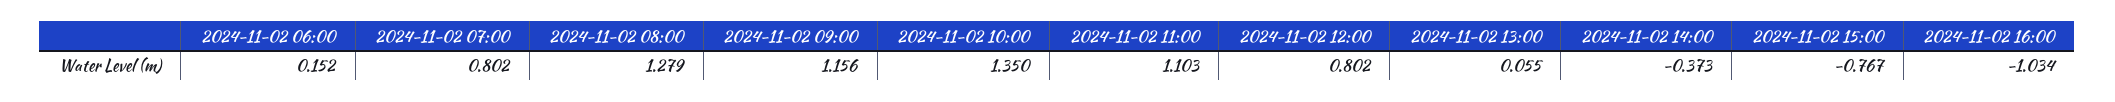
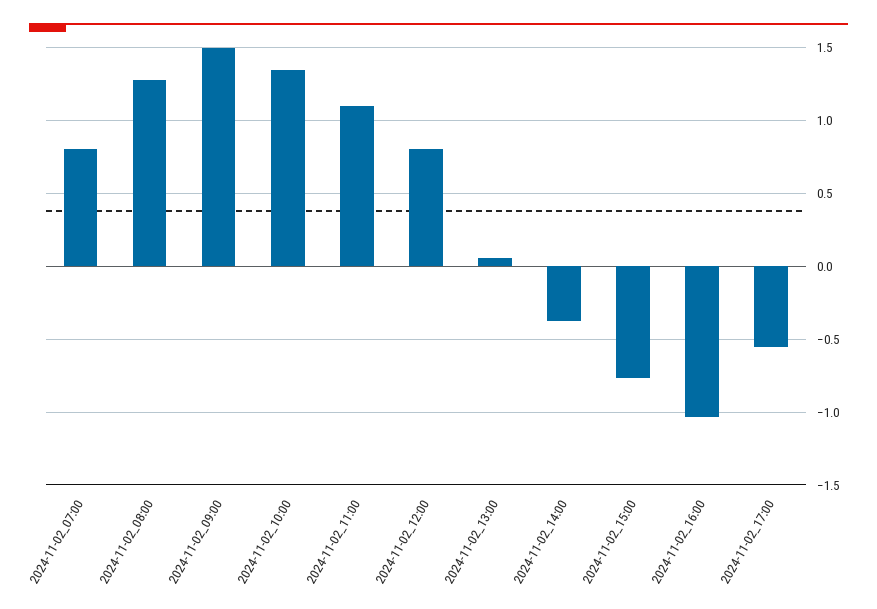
2024-11-02 06:00: 0.152 -> none
2024-11-02 09:00: 1.156 -> 1.5
2024-11-02_17:00: none -> -0.55

